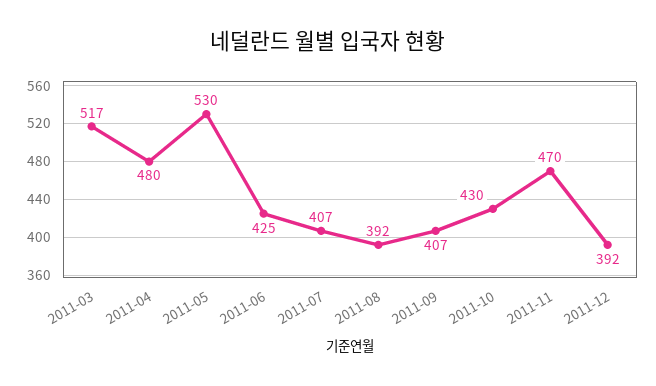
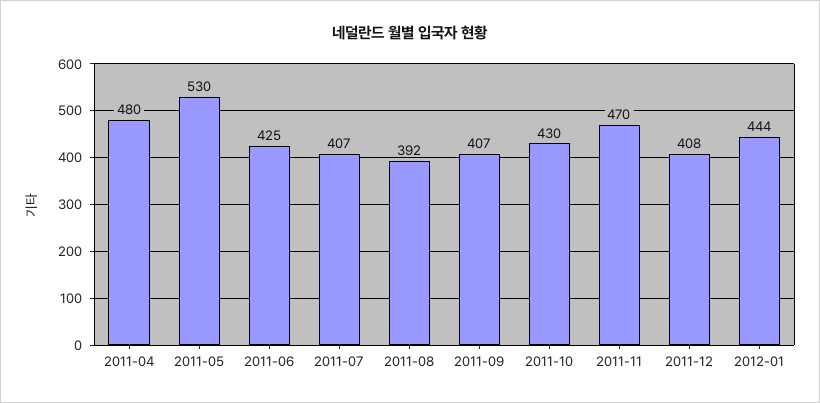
2011-03: 517 -> none
2011-12: 392 -> 408
2012-01: none -> 444

